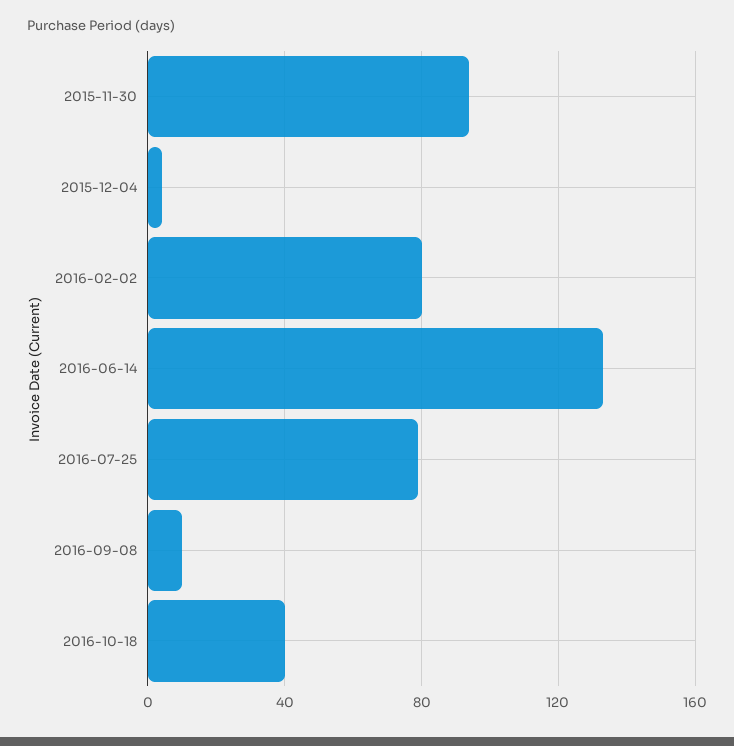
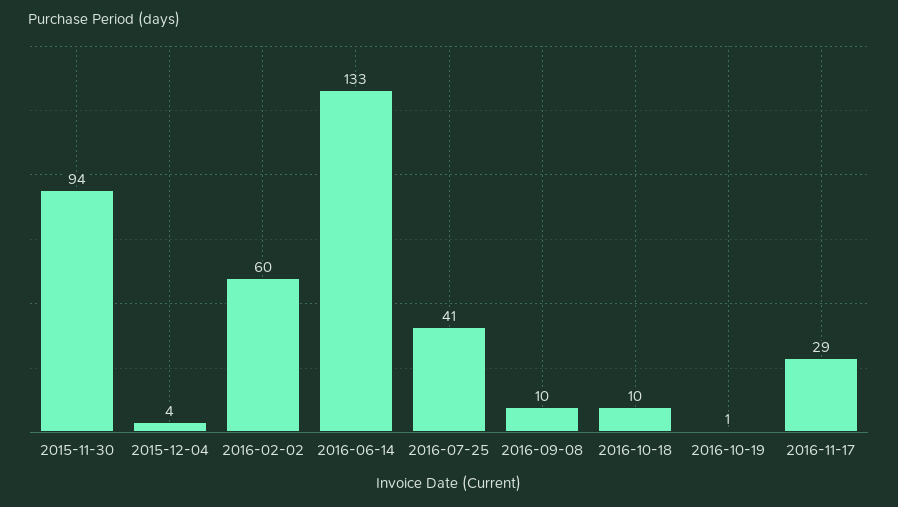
2016-02-02: 80 -> 60
2016-07-25: 80 -> 41
2016-10-18: 40 -> 10
2016-10-19: none -> 1
2016-11-17: none -> 29

